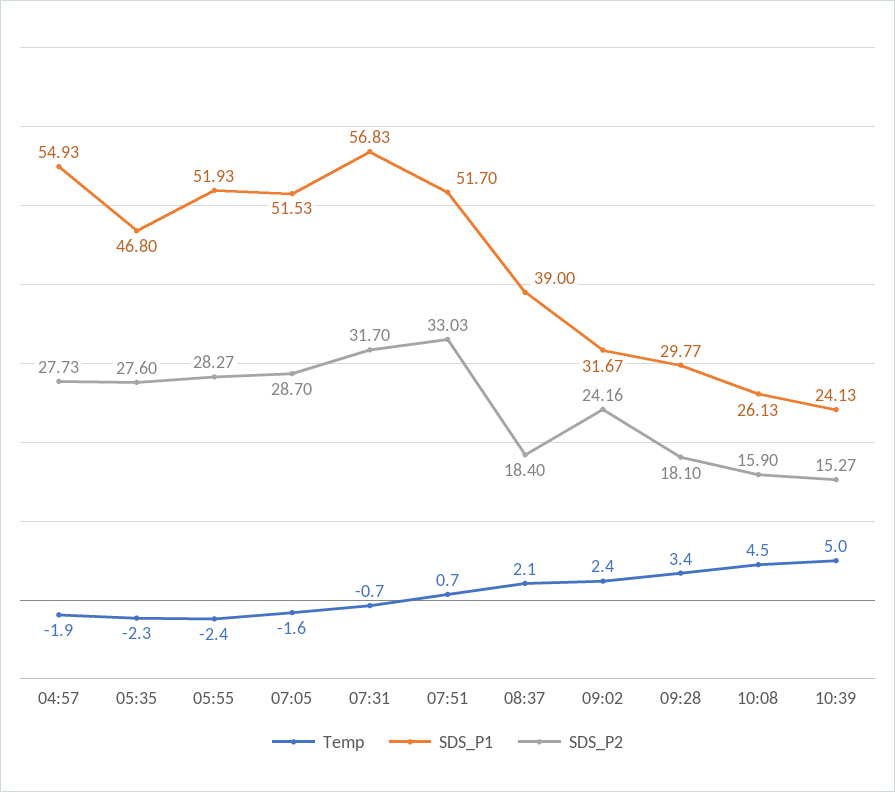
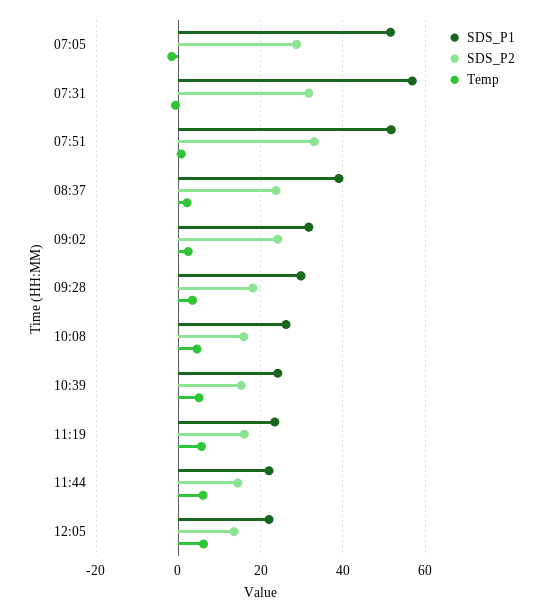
Temp, 04:57: -1.9 -> none
SDS_P1, 04:57: 54.93 -> none
SDS_P2, 04:57: 27.73 -> none
Temp, 05:35: -2.3 -> none
SDS_P1, 05:35: 46.8 -> none
SDS_P2, 05:35: 27.6 -> none
Temp, 05:55: -2.4 -> none
SDS_P1, 05:55: 51.93 -> none
SDS_P2, 05:55: 28.27 -> none
SDS_P2, 08:37: 18.4 -> 24
SDS_P1, 11:19: none -> 24
SDS_P2, 11:19: none -> 16
Temp, 11:19: none -> 6
SDS_P1, 11:44: none -> 22
SDS_P2, 11:44: none -> 14
Temp, 11:44: none -> 6
SDS_P1, 12:05: none -> 22
SDS_P2, 12:05: none -> 14
Temp, 12:05: none -> 6

